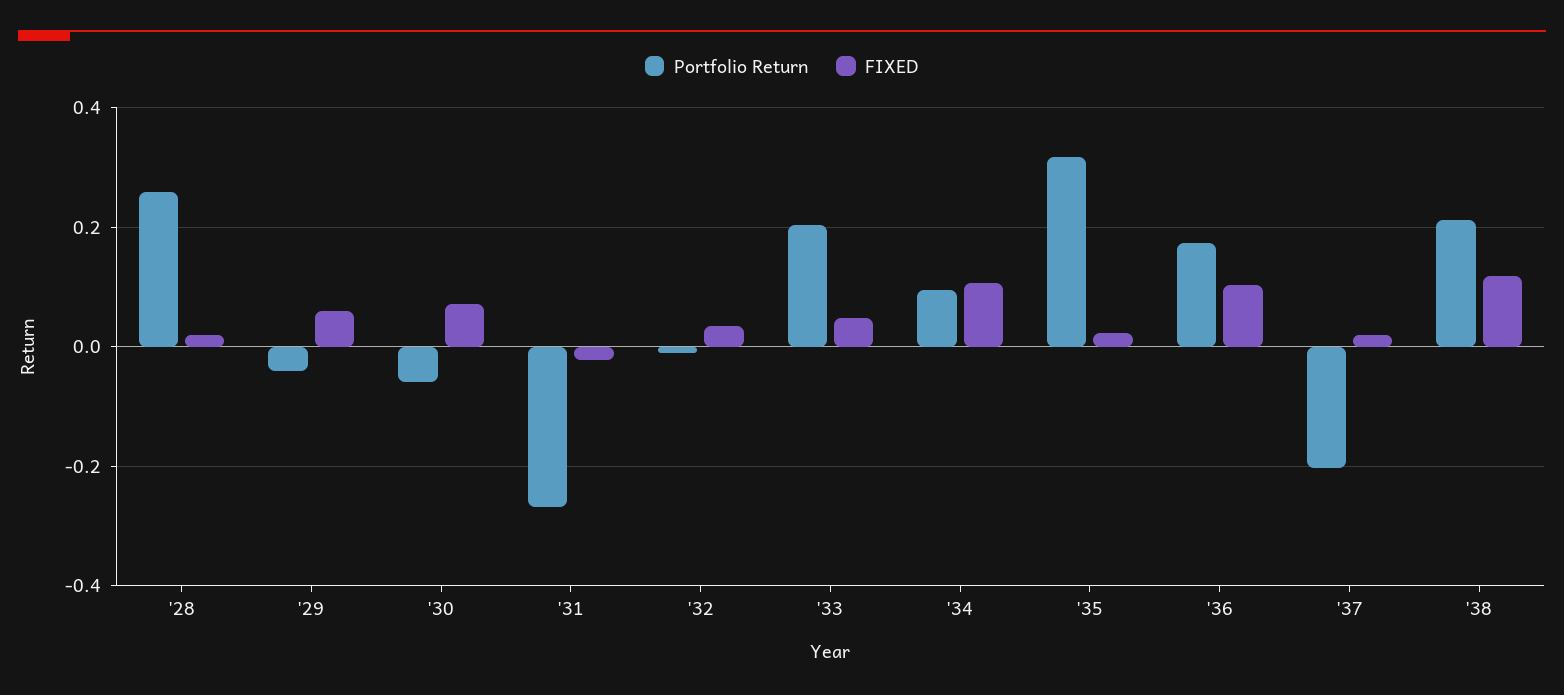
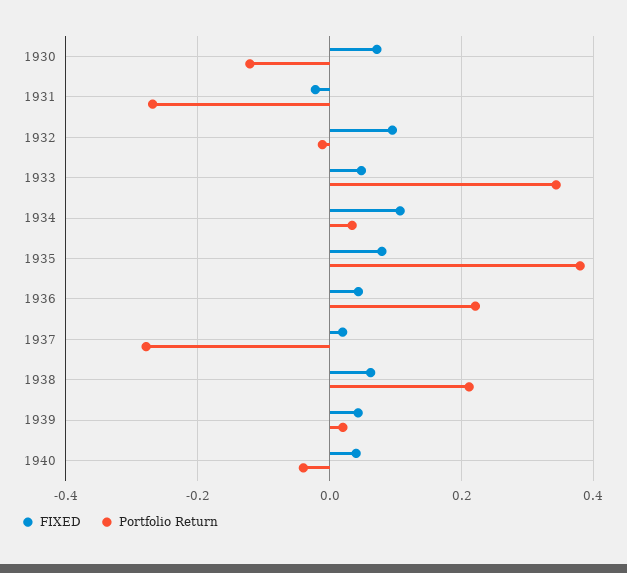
Portfolio Return, '28: 0.26 -> none
FIXED, '28: 0.02 -> none
Portfolio Return, '29: -0.04 -> none
FIXED, '29: 0.06 -> none
Portfolio Return, '30: -0.06 -> -0.12
FIXED, '32: 0.04 -> 0.1
Portfolio Return, '33: 0.2 -> 0.34
Portfolio Return, '34: 0.1 -> 0.04
Portfolio Return, '35: 0.32 -> 0.38
FIXED, '35: 0.02 -> 0.08
Portfolio Return, '36: 0.18 -> 0.22
FIXED, '36: 0.1 -> 0.04
Portfolio Return, '37: -0.2 -> -0.28
FIXED, '38: 0.12 -> 0.06
FIXED, 1939: none -> 0.04
Portfolio Return, 1939: none -> 0.02
FIXED, 1940: none -> 0.04
Portfolio Return, 1940: none -> -0.04

